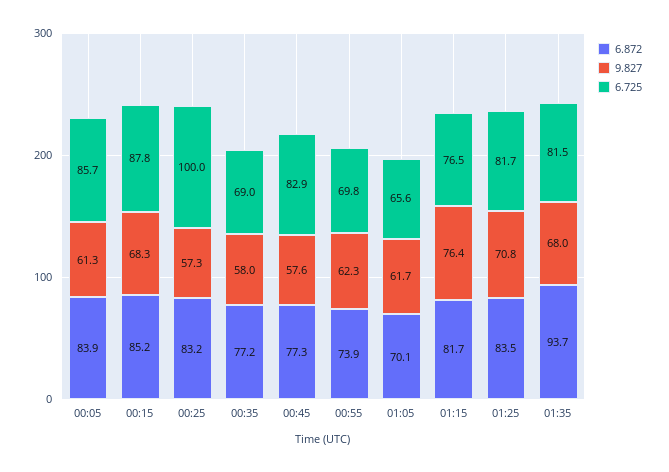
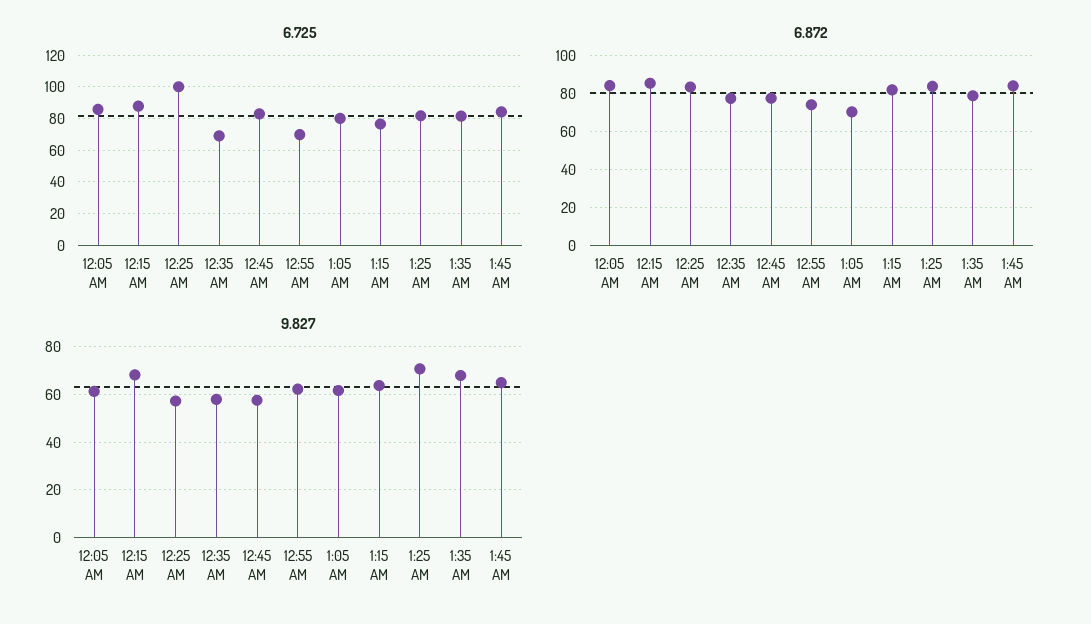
6.725, 01:05: 65.6 -> 80
9.827, 01:15: 76.4 -> 65
6.872, 01:35: 93.7 -> 80
6.725, 1:45 AM: none -> 85
6.872, 1:45 AM: none -> 85
9.827, 1:45 AM: none -> 65

